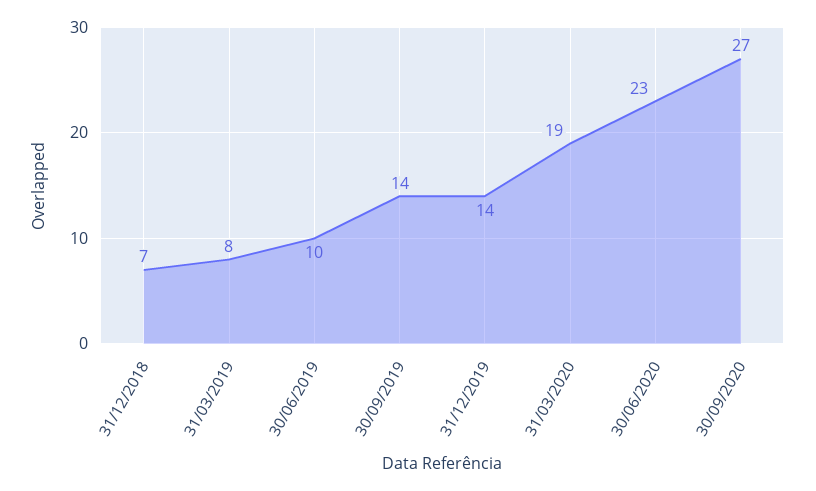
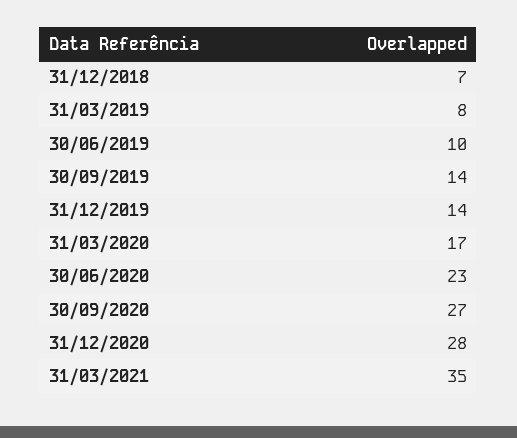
31/03/2020: 19 -> 17
31/12/2020: none -> 28
31/03/2021: none -> 35

